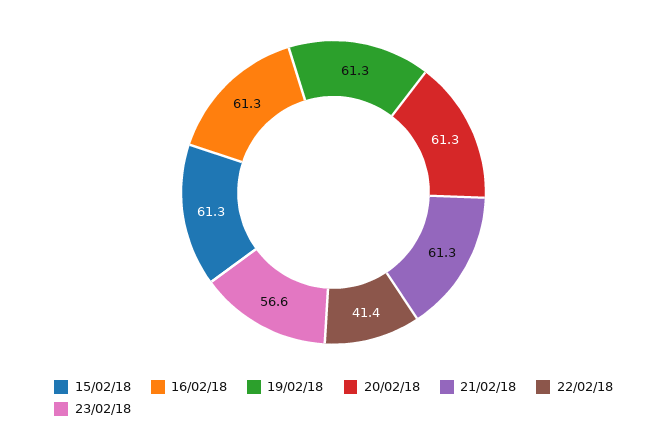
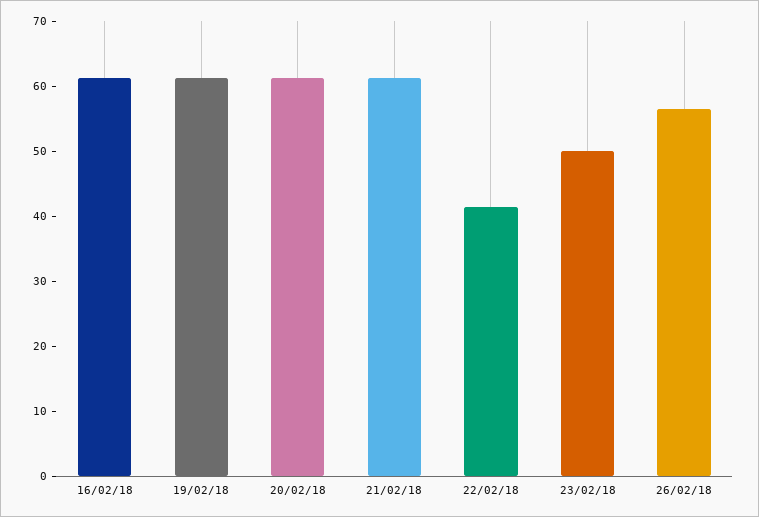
15/02/18: 61.3 -> none
23/02/18: 56.6 -> 50
26/02/18: none -> 56

